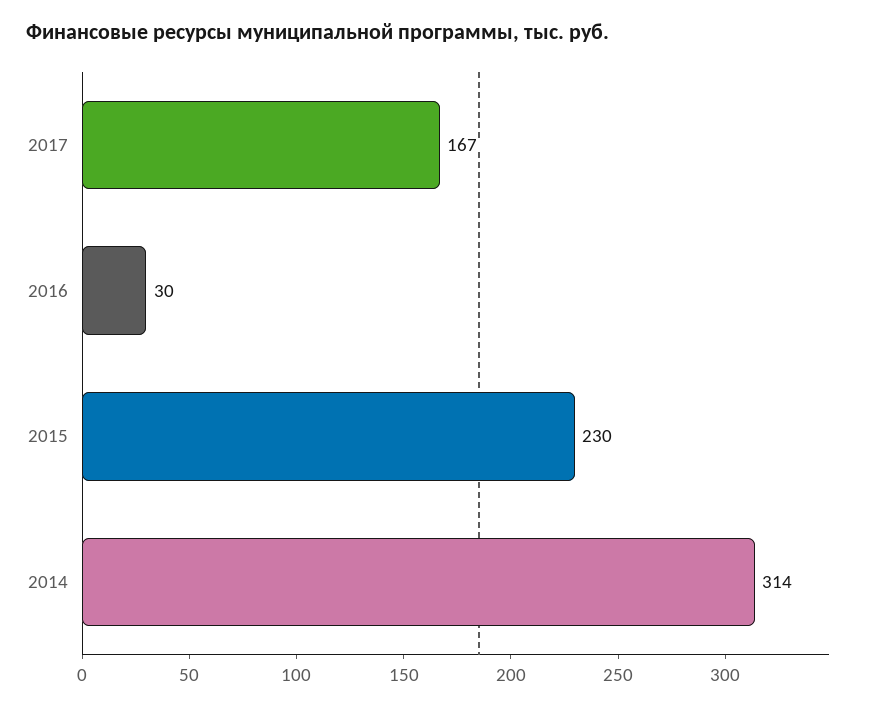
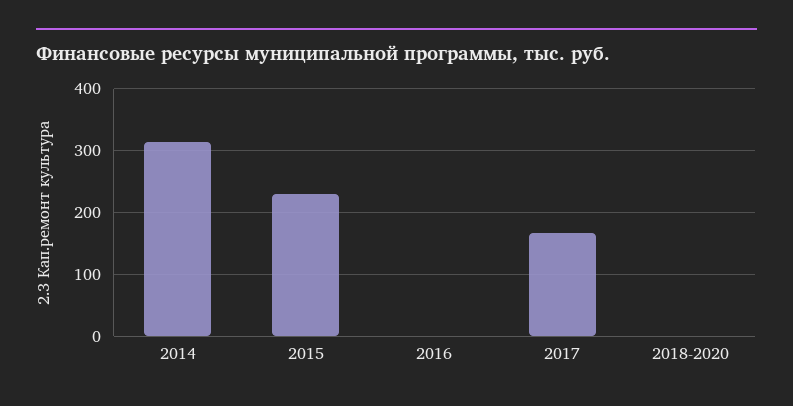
2016: 30 -> 0
2018-2020: none -> 0

